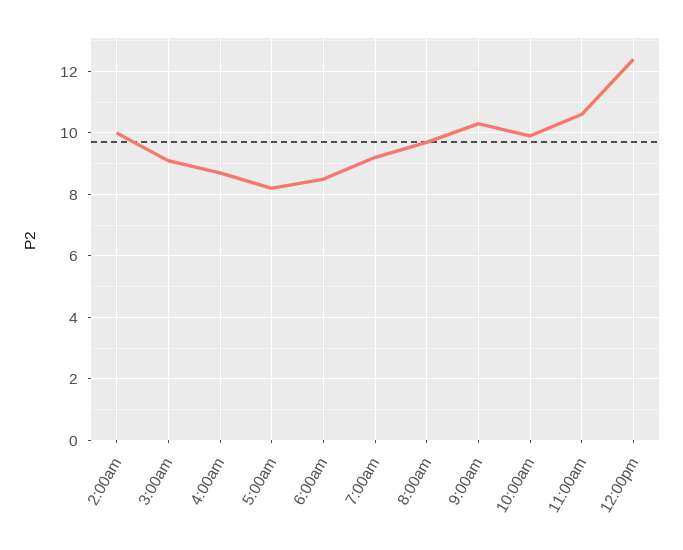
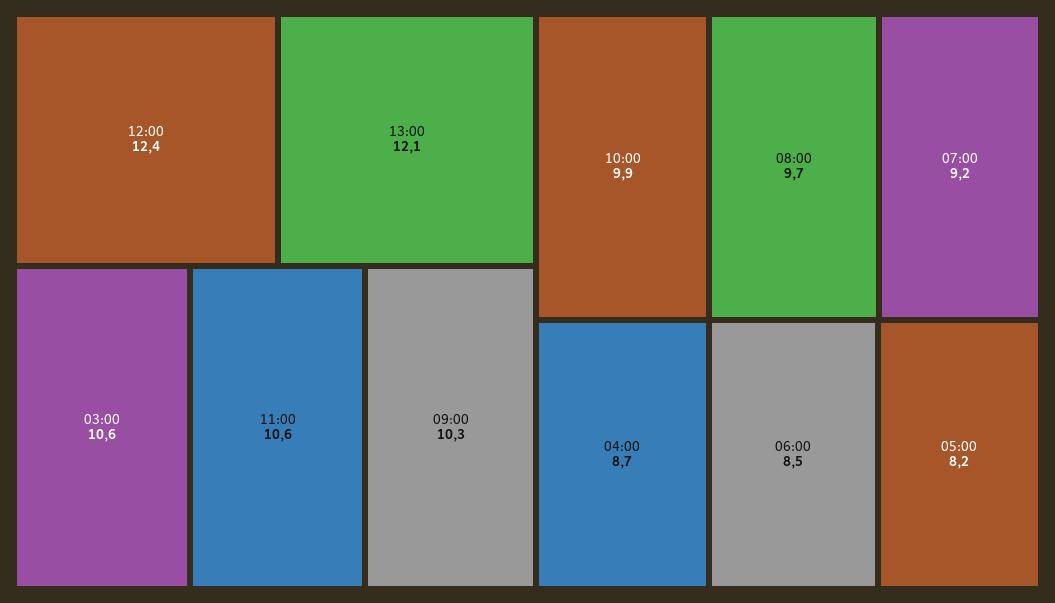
2:00am: 10 -> none
3:00am: 9 -> 10.6
13:00: none -> 12.1

